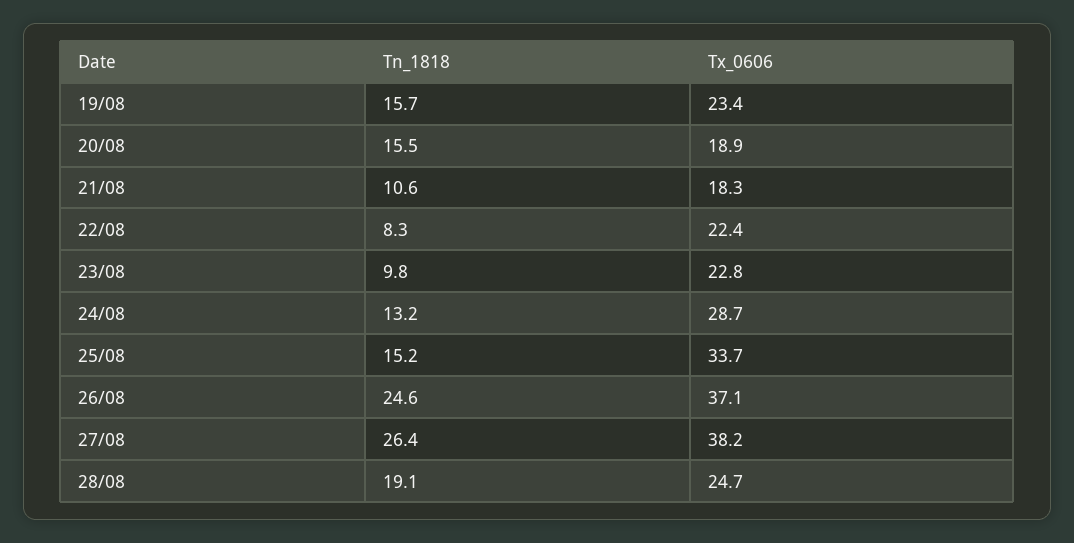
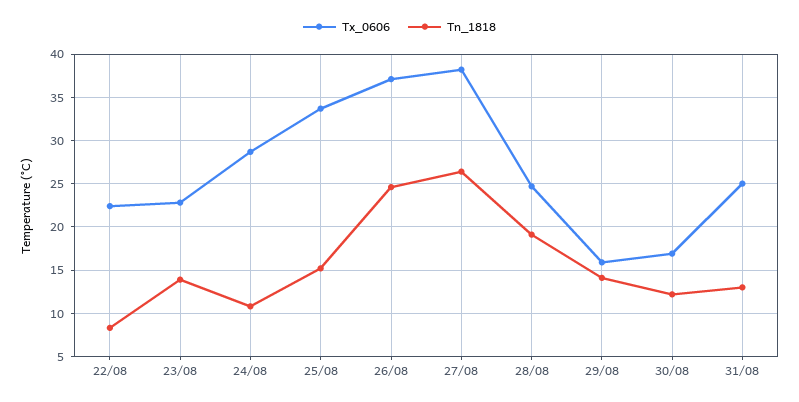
Tn_1818, 19/08: 15.7 -> none
Tx_0606, 19/08: 23.4 -> none
Tn_1818, 20/08: 15.5 -> none
Tx_0606, 20/08: 18.9 -> none
Tn_1818, 21/08: 10.6 -> none
Tx_0606, 21/08: 18.3 -> none
Tn_1818, 23/08: 9.8 -> 14
Tn_1818, 24/08: 13.2 -> 11
Tx_0606, 29/08: none -> 16
Tn_1818, 29/08: none -> 14
Tx_0606, 30/08: none -> 17
Tn_1818, 30/08: none -> 12
Tx_0606, 31/08: none -> 25
Tn_1818, 31/08: none -> 13

